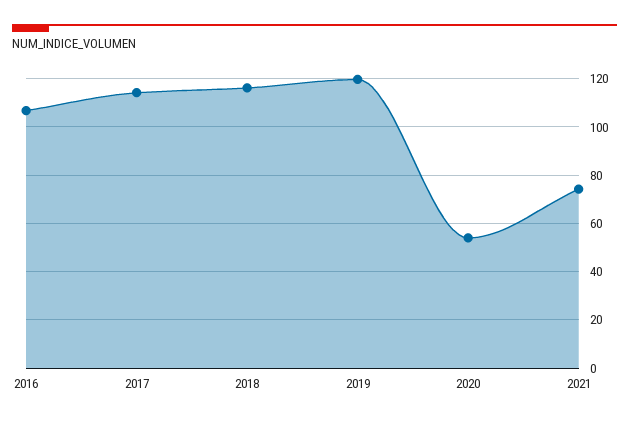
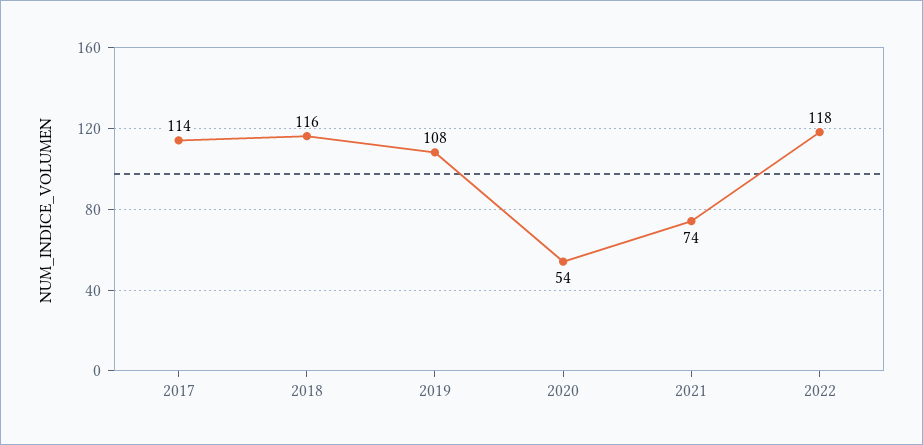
2016: 107.5 -> none
2019: 120 -> 108
2022: none -> 118

